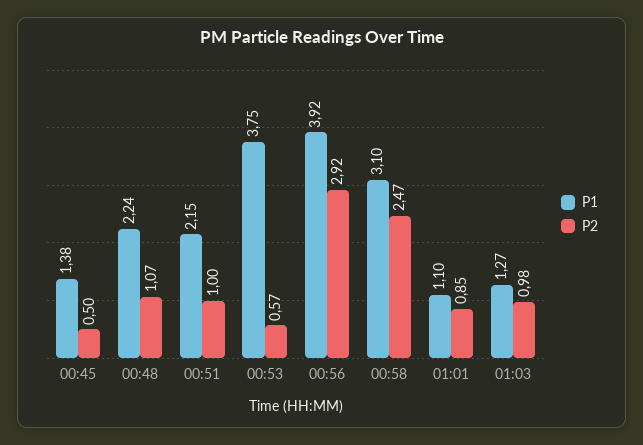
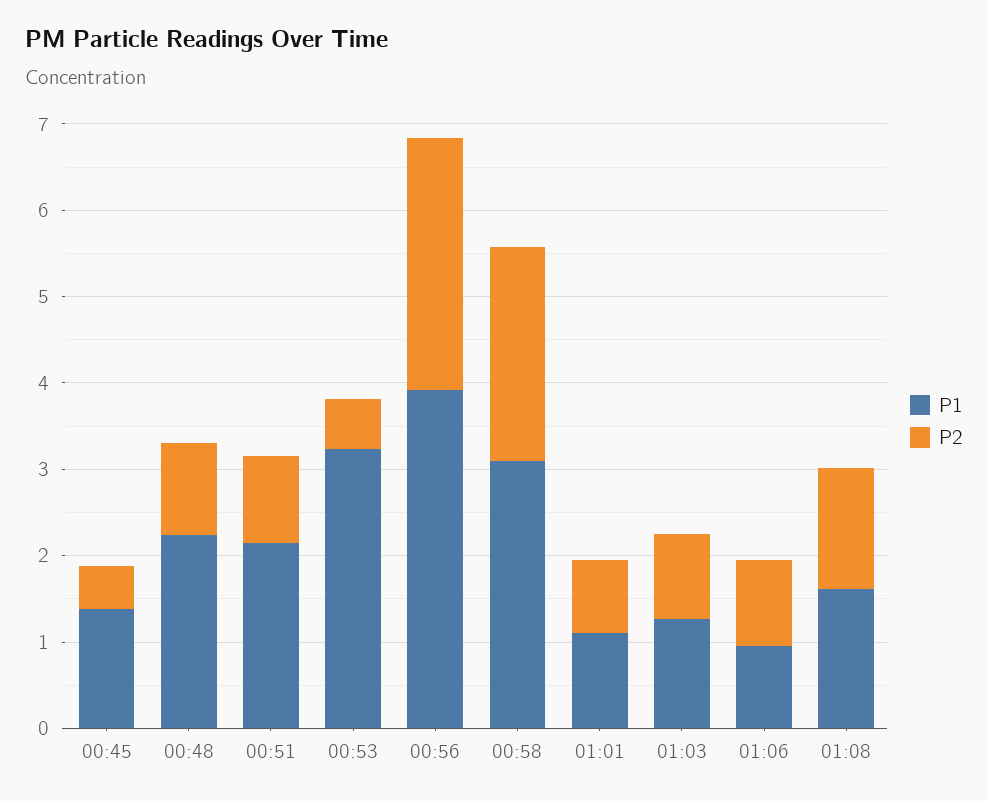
P1, 00:53: 3.75 -> 3.2
P1, 01:06: none -> 1
P2, 01:06: none -> 1
P1, 01:08: none -> 1.6
P2, 01:08: none -> 1.4

